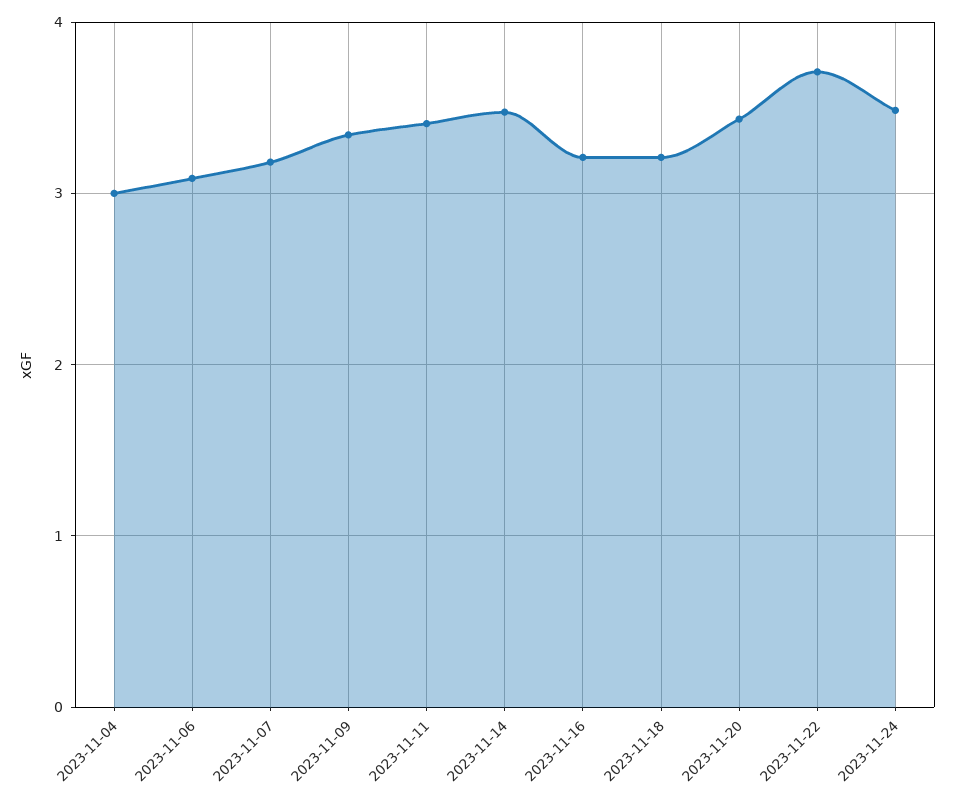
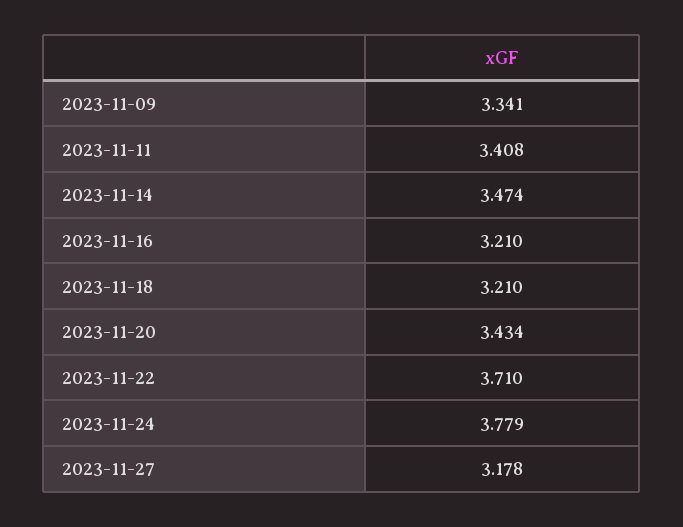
2023-11-04: 3 -> none
2023-11-06: 3.1 -> none
2023-11-07: 3.2 -> none
2023-11-24: 3.5 -> 3.779
2023-11-27: none -> 3.178

